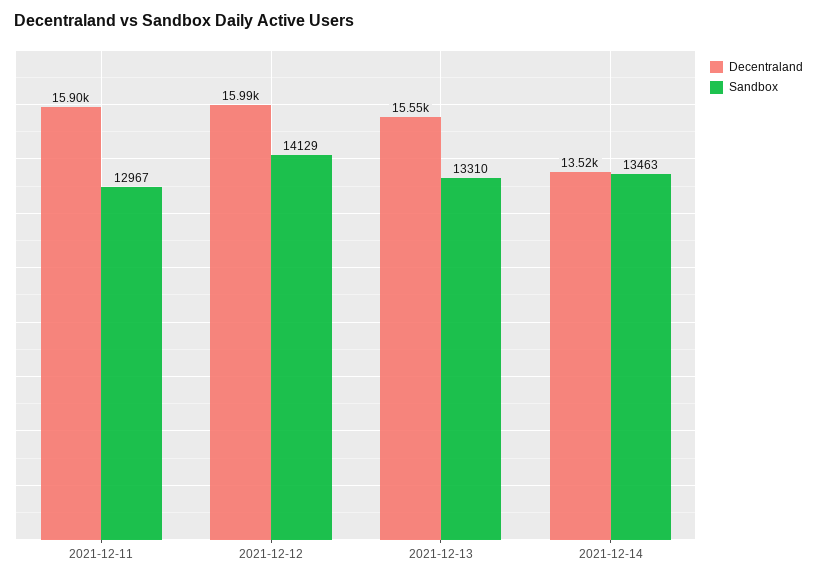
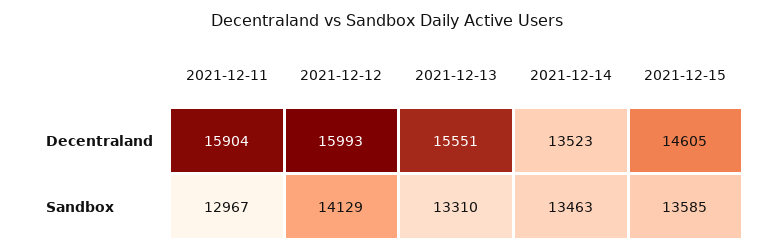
Decentraland, 2021-12-15: none -> 14605
Sandbox, 2021-12-15: none -> 13585

